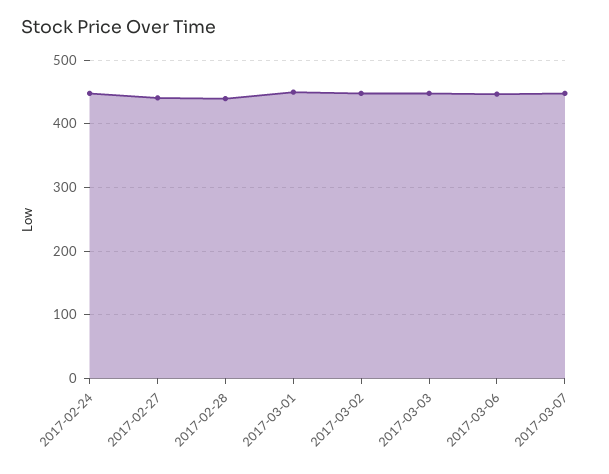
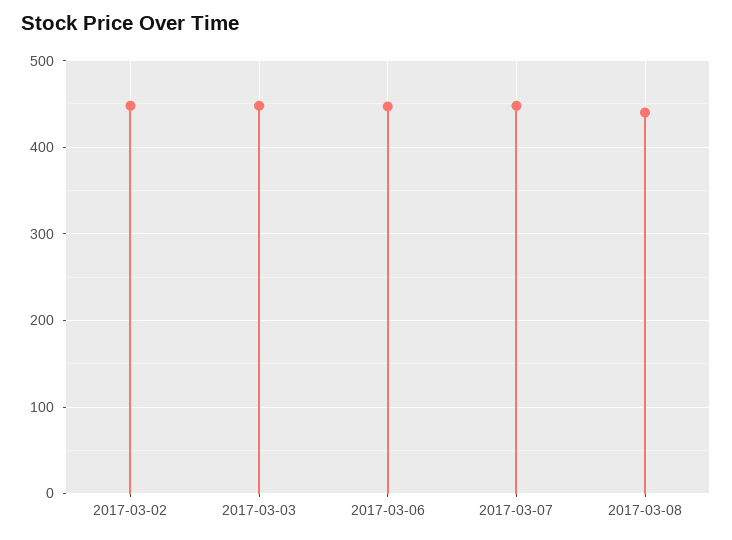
2017-02-24: 450 -> none
2017-02-27: 440 -> none
2017-02-28: 440 -> none
2017-03-01: 450 -> none
2017-03-08: none -> 440

